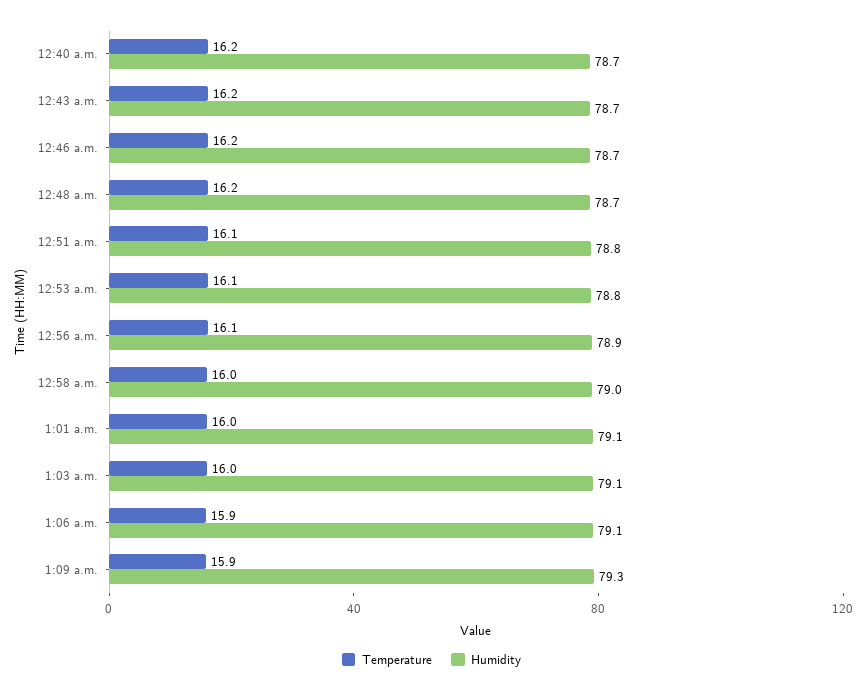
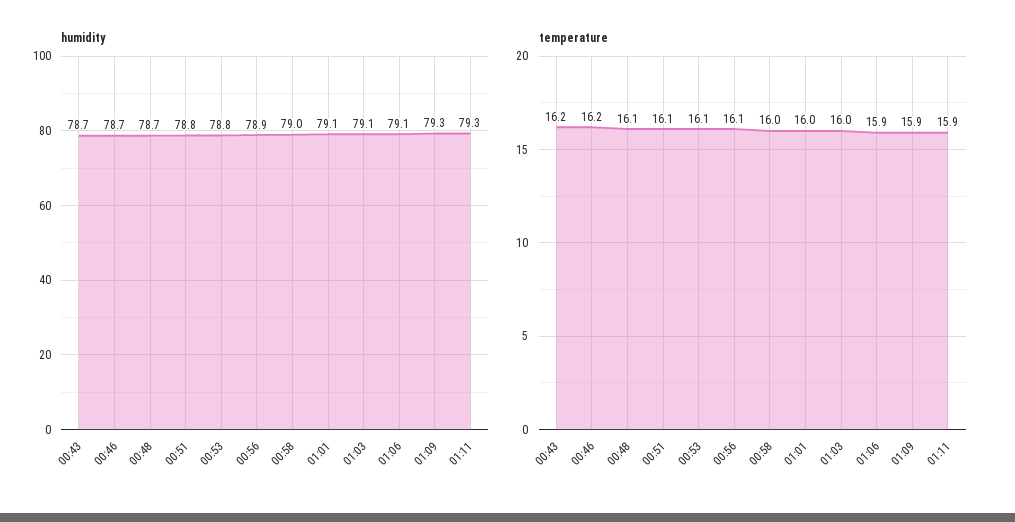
Temperature, 12:40 a.m.: 16.2 -> none
Humidity, 12:40 a.m.: 78.7 -> none
Temperature, 12:48 a.m.: 16.2 -> 16.1
Humidity, 01:11: none -> 79.3
Temperature, 01:11: none -> 15.9

